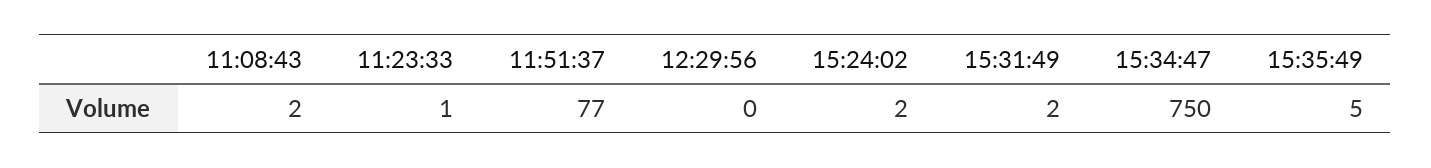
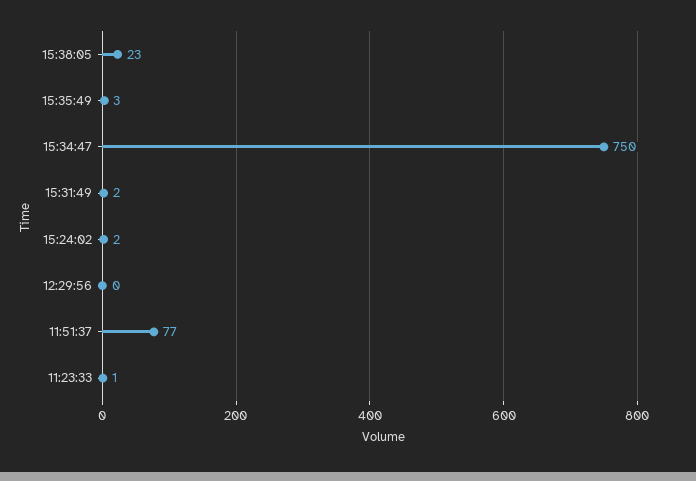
11:08:43: 2 -> none
15:35:49: 5 -> 3
15:38:05: none -> 23

